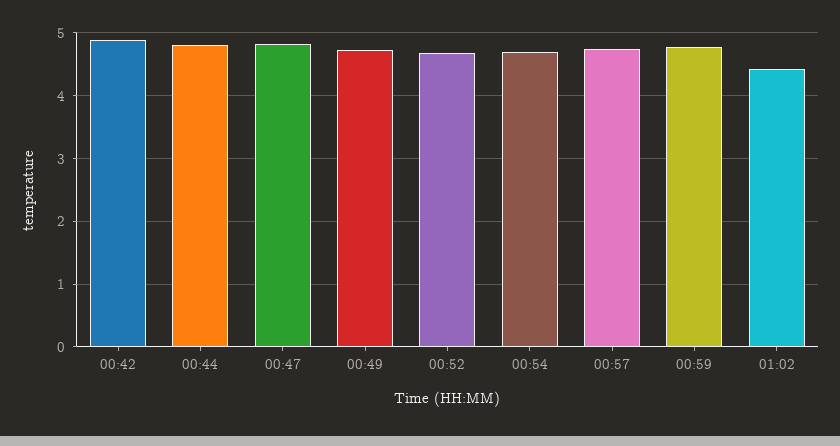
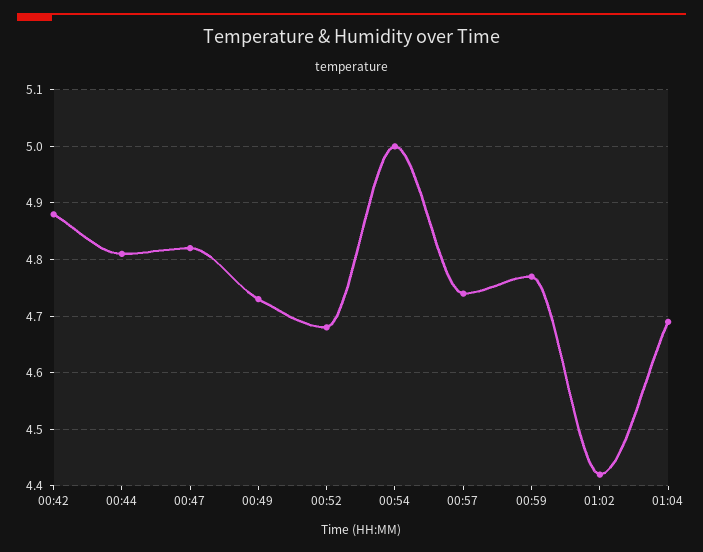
00:54: 4.7 -> 5
01:04: none -> 4.7

